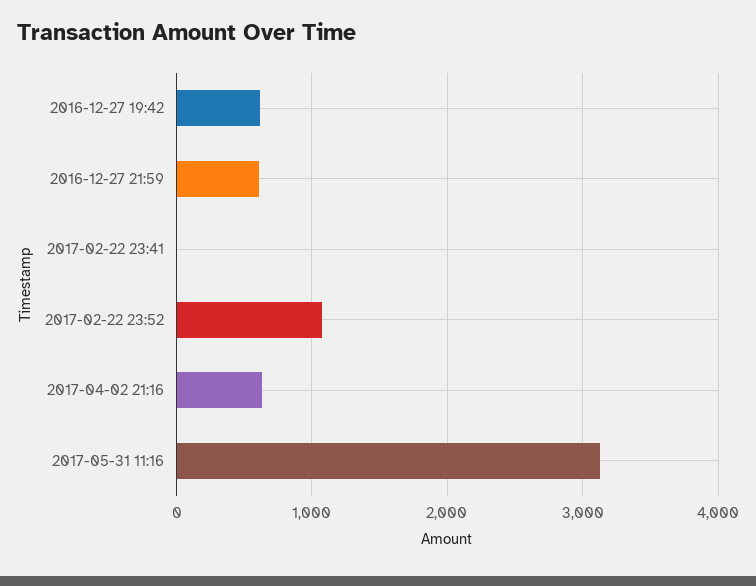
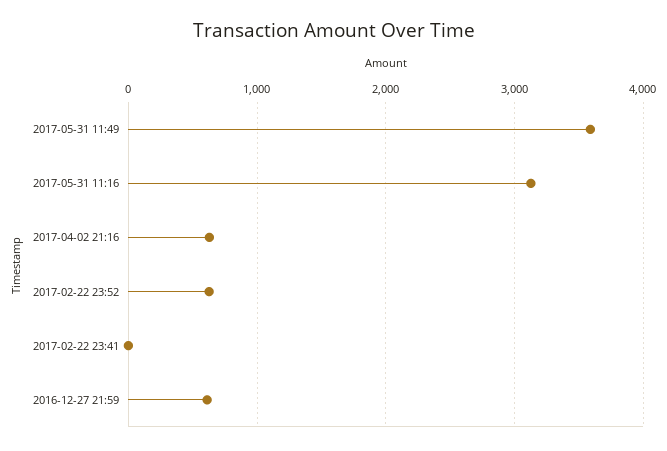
2016-12-27 19:42: 600 -> none
2017-02-22 23:52: 1100 -> 600
2017-05-31 11:49: none -> 3600

